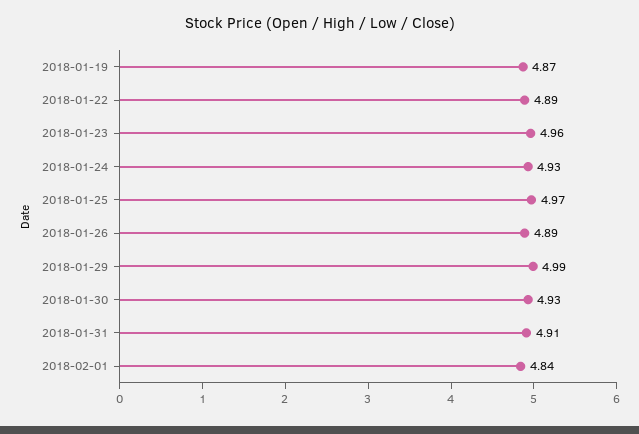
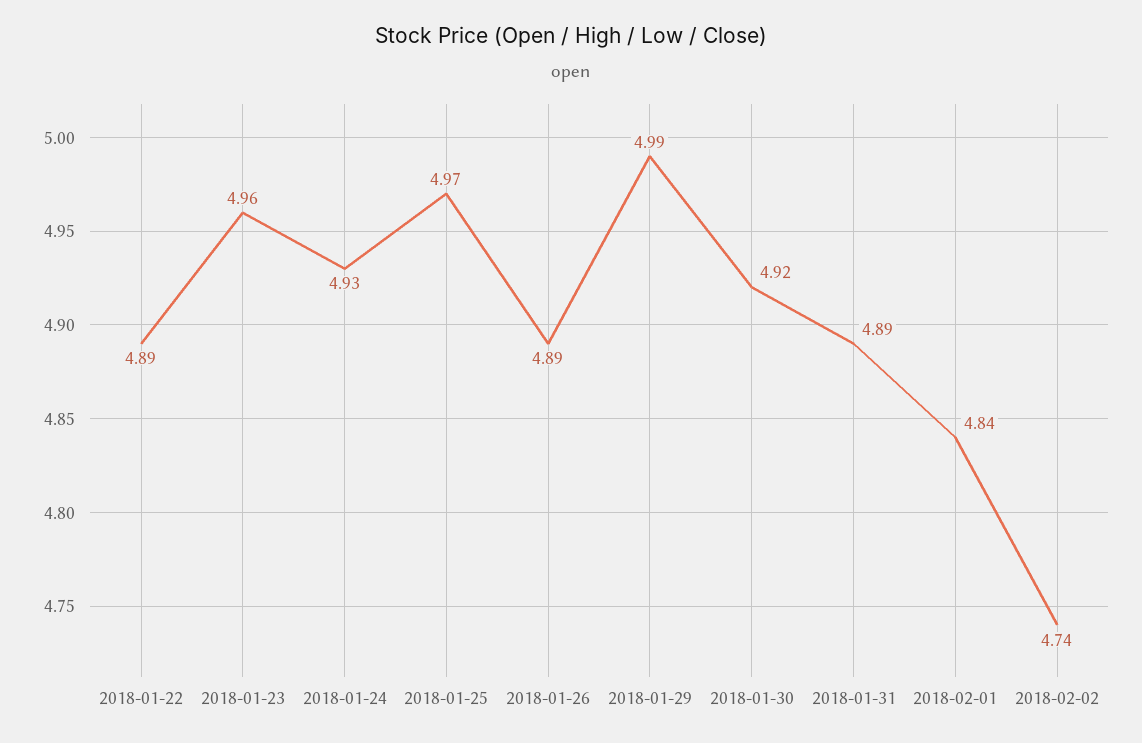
2018-01-19: 4.87 -> none
2018-01-30: 4.93 -> 4.92
2018-01-31: 4.91 -> 4.89
2018-02-02: none -> 4.74

